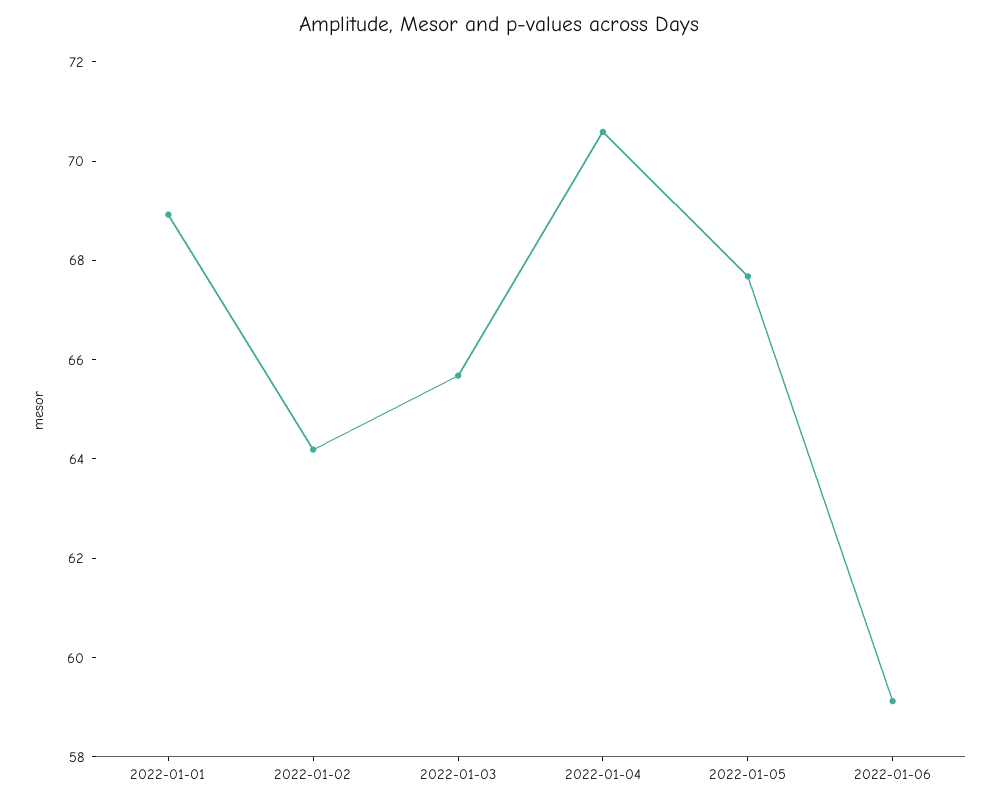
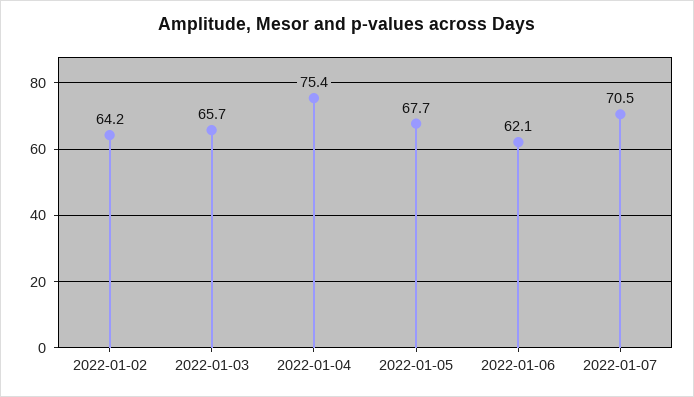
2022-01-01: 69 -> none
2022-01-04: 70.5 -> 75.4
2022-01-06: 59 -> 62.1
2022-01-07: none -> 70.5

